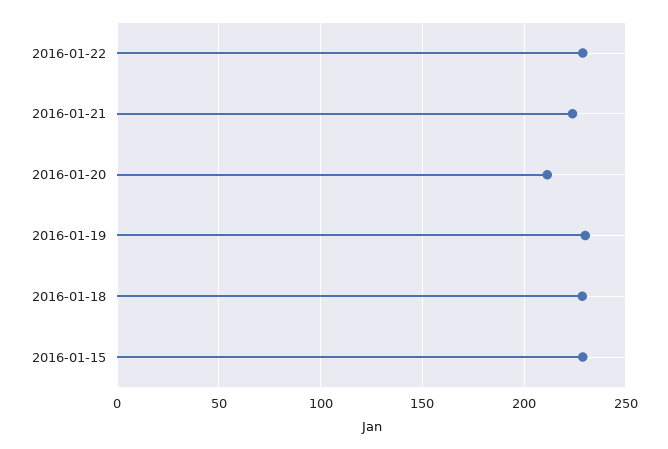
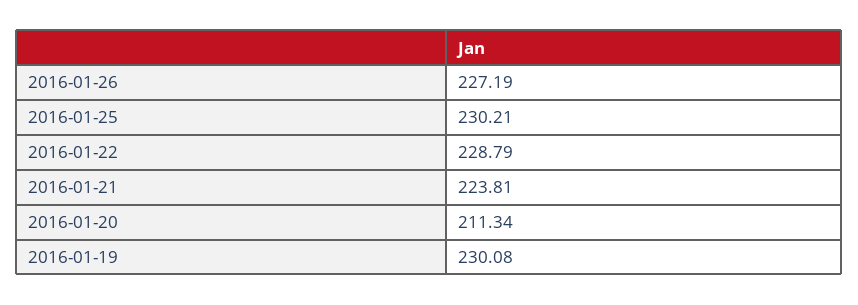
2016-01-18: 230 -> none
2016-01-15: 230 -> none
2016-01-26: none -> 227.19
2016-01-25: none -> 230.21

